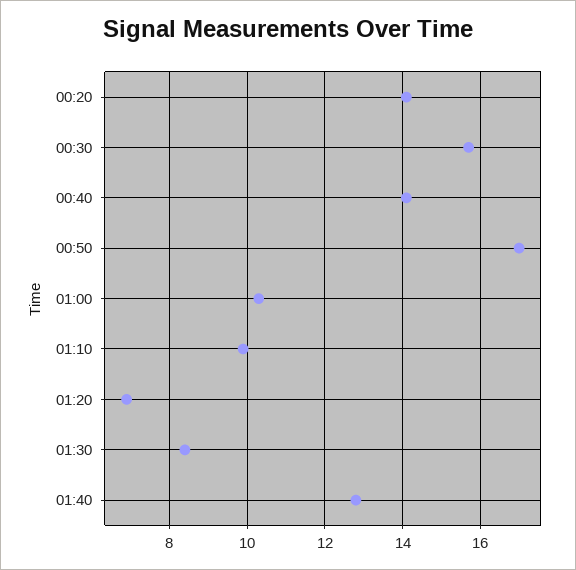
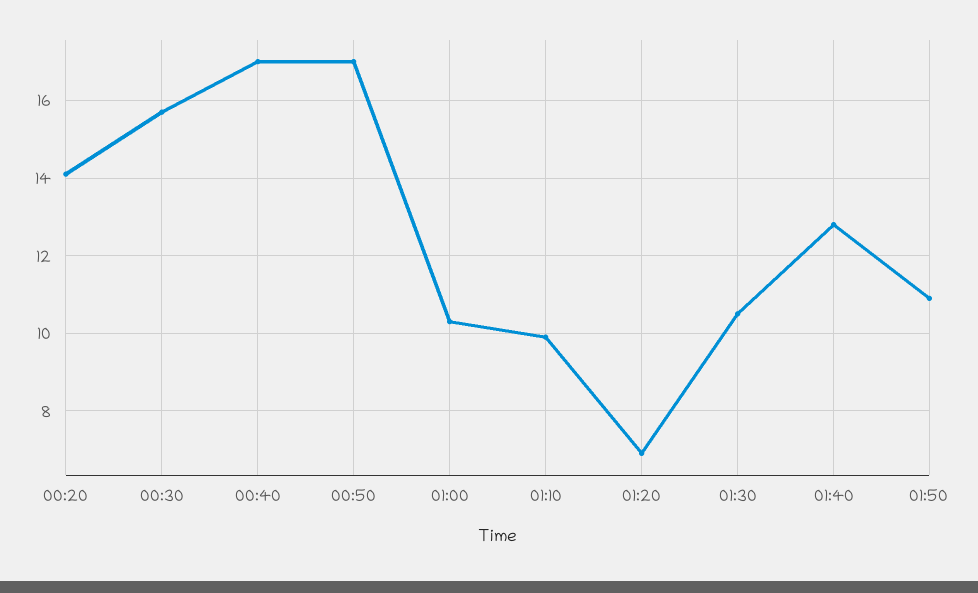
00:40: 14 -> 17
01:30: 8.5 -> 10.5
01:50: none -> 11

